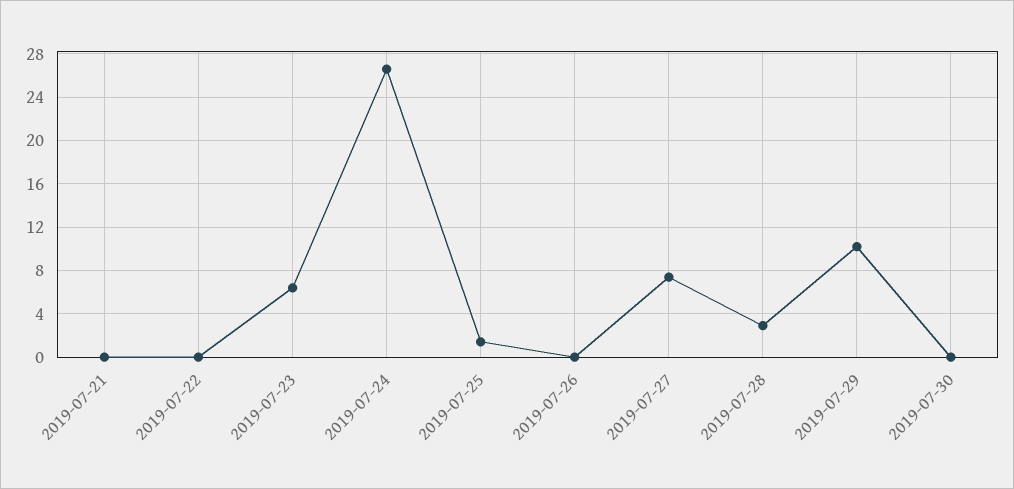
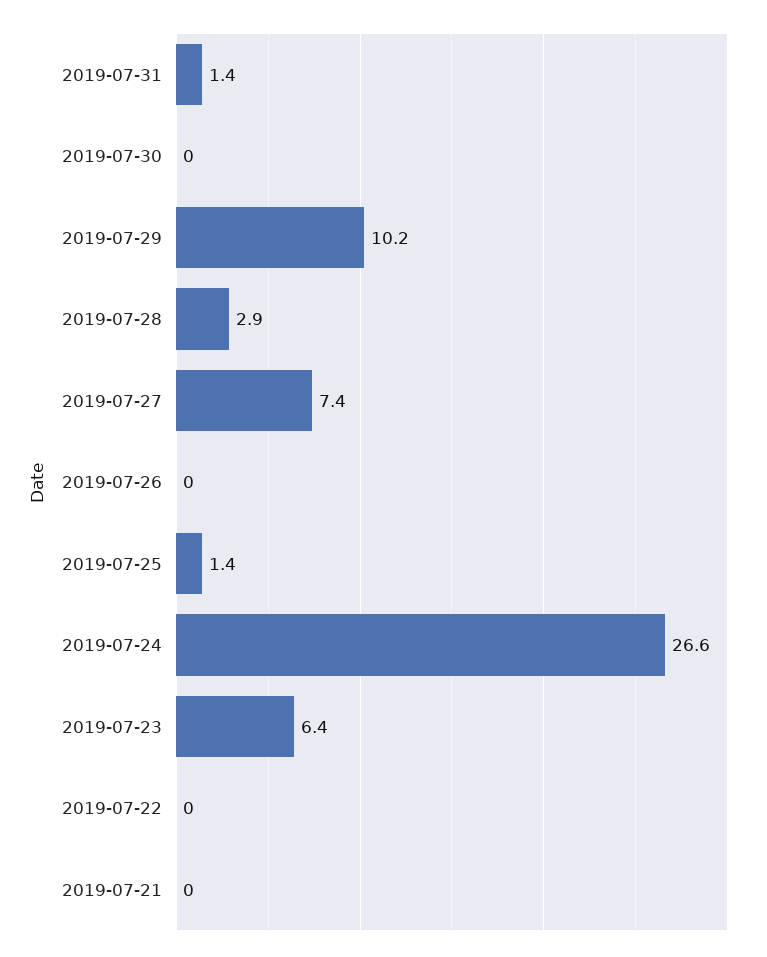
2019-07-31: none -> 1.4

